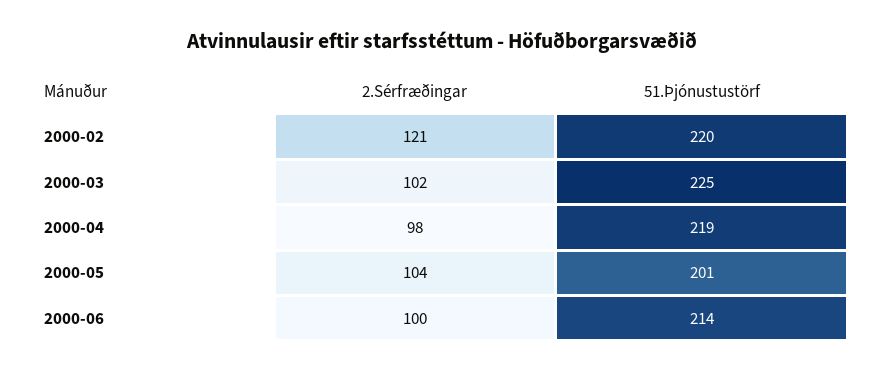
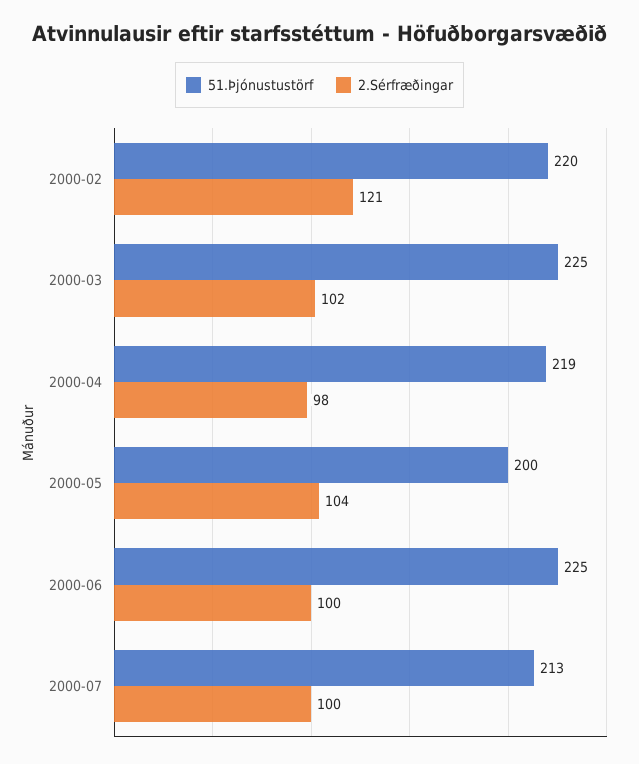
51.Þjónustustörf, 2000-05: 201 -> 200
51.Þjónustustörf, 2000-06: 214 -> 225
51.Þjónustustörf, 2000-07: none -> 213
2.Sérfræðingar, 2000-07: none -> 100

